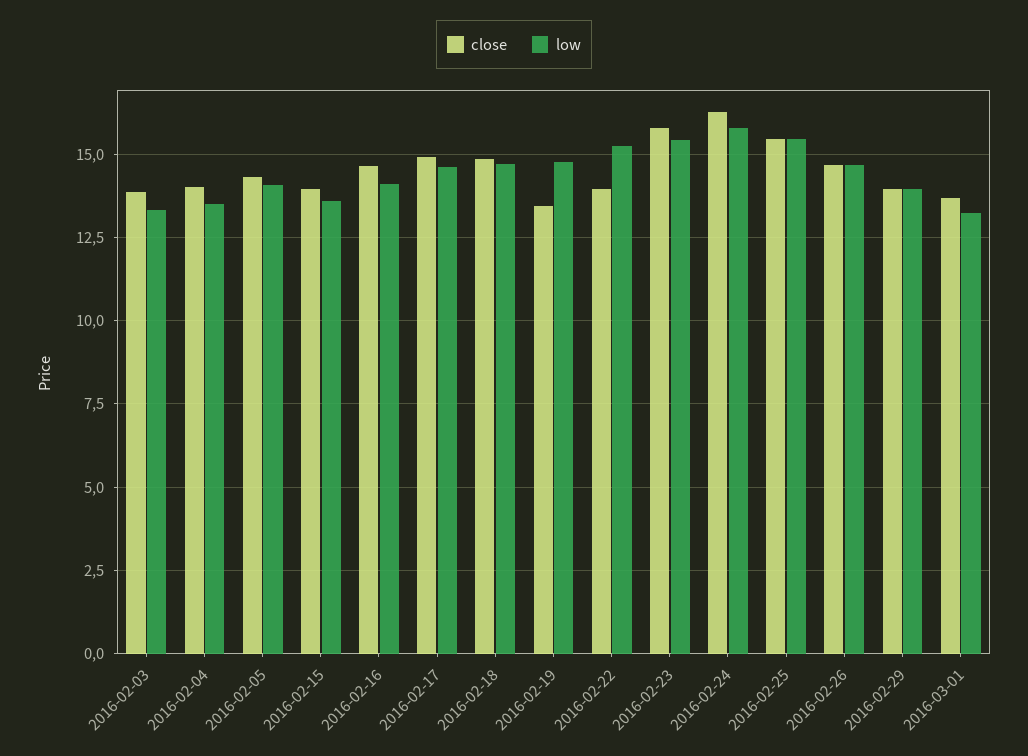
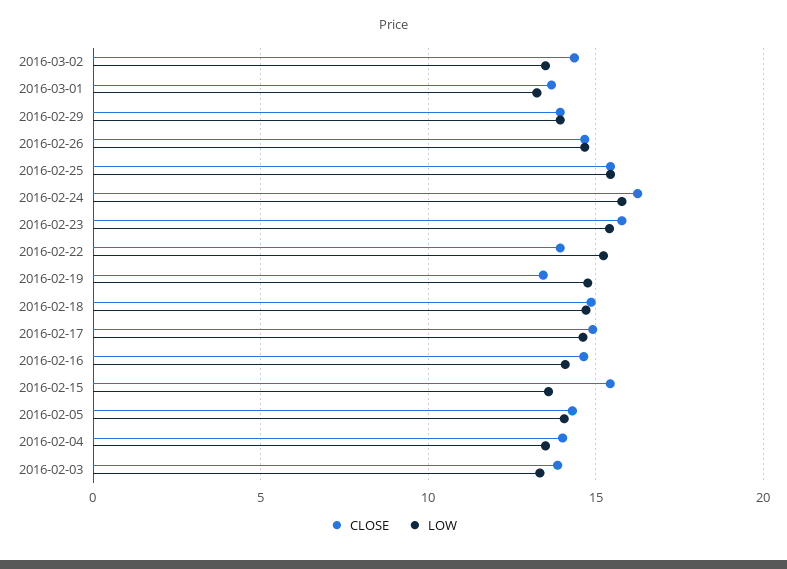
close, 2016-02-15: 14 -> 15.5
close, 2016-03-02: none -> 14.5
low, 2016-03-02: none -> 13.5

